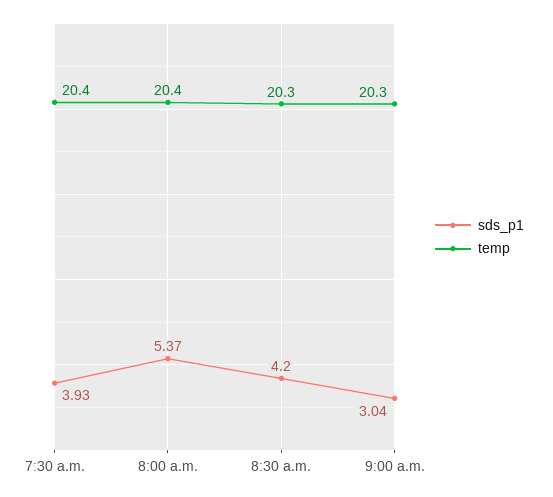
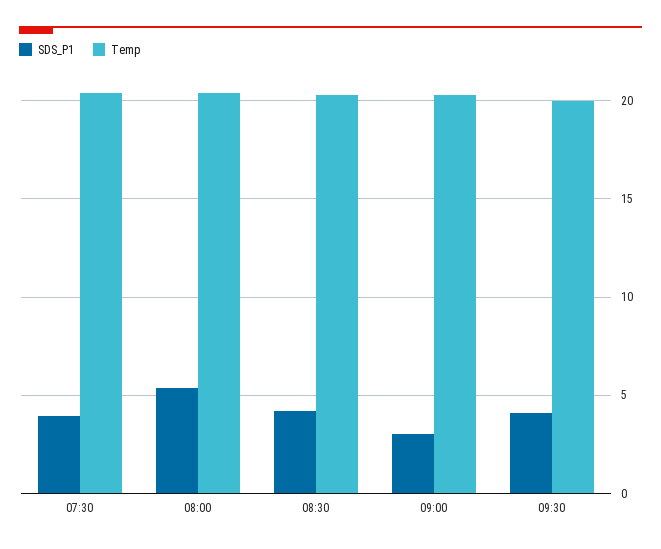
sds_p1, 09:30: none -> 4
temp, 09:30: none -> 20

